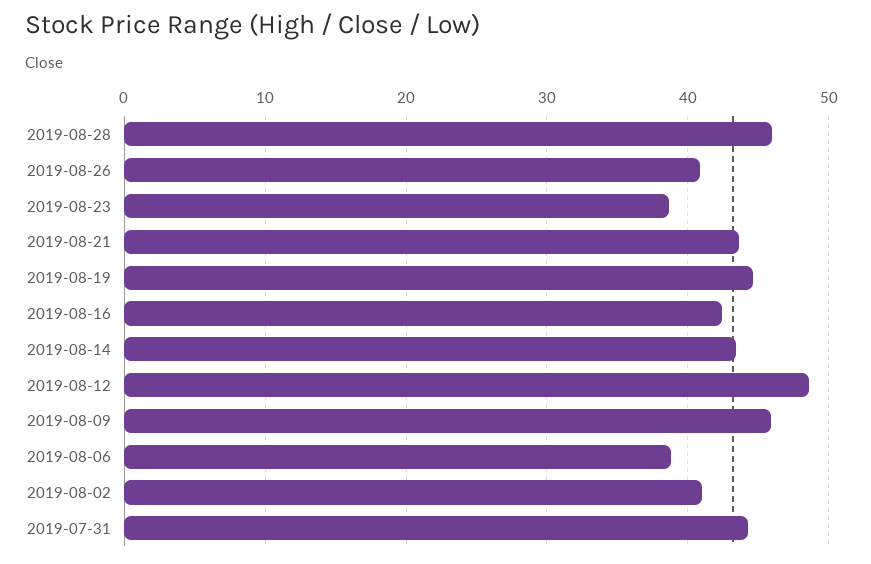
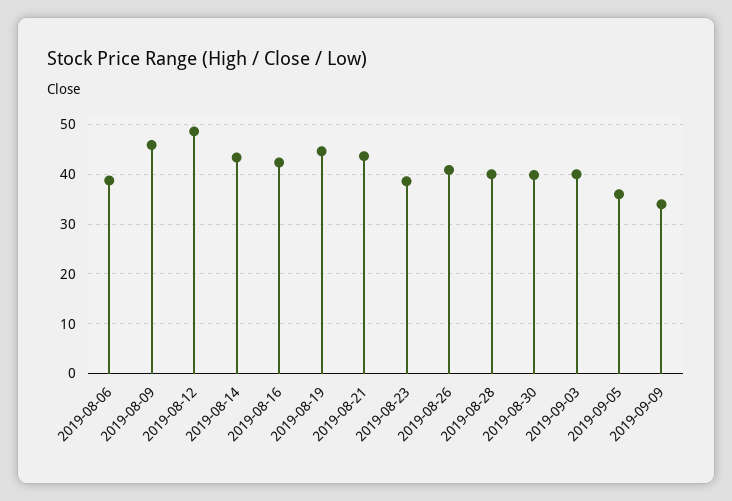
2019-08-28: 46 -> 40
2019-08-02: 41 -> none
2019-07-31: 44 -> none
2019-08-30: none -> 40
2019-09-03: none -> 40
2019-09-05: none -> 36
2019-09-09: none -> 34

